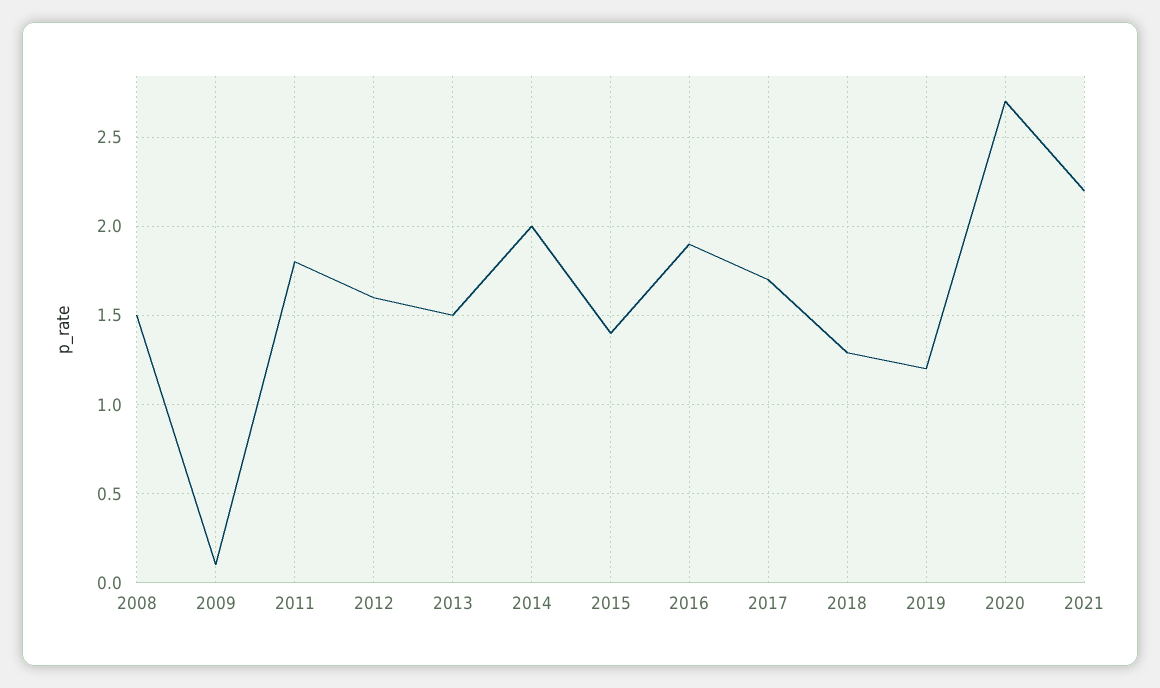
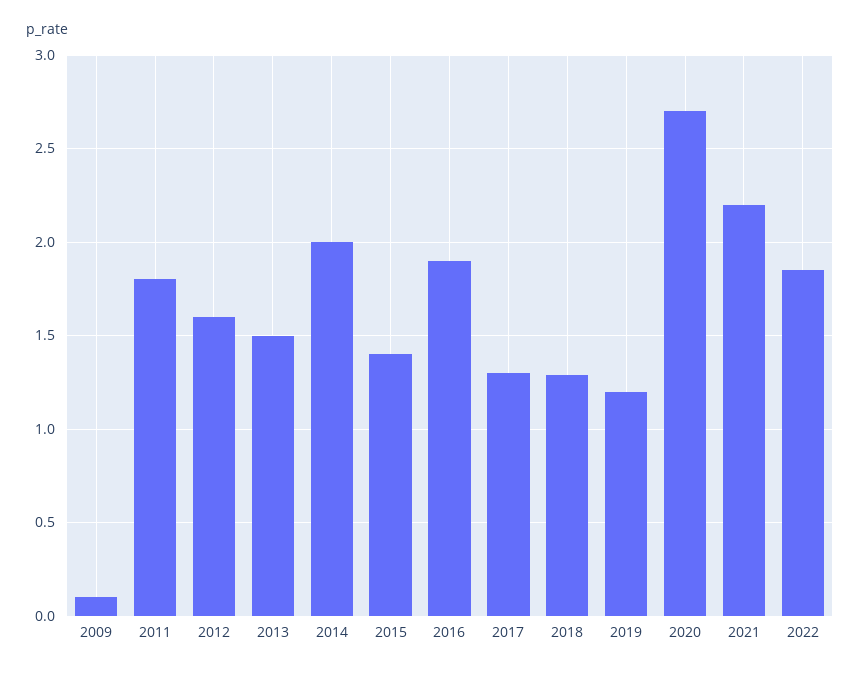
2008: 1.5 -> none
2017: 1.7 -> 1.3
2022: none -> 1.85

